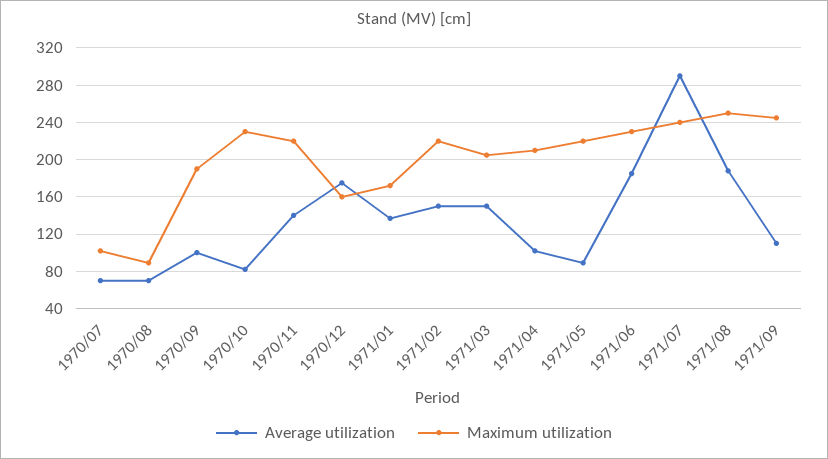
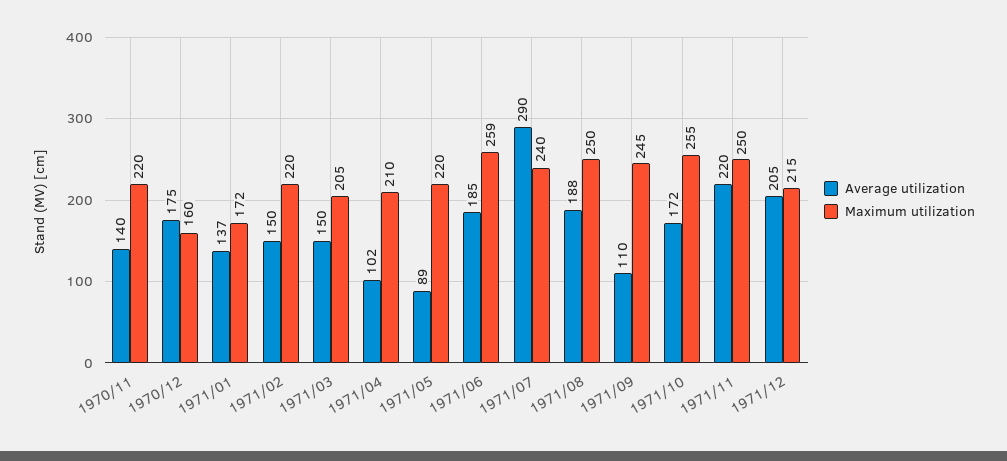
Average utilization, 1970/07: 70 -> none
Maximum utilization, 1970/07: 100 -> none
Average utilization, 1970/08: 70 -> none
Maximum utilization, 1970/08: 90 -> none
Average utilization, 1970/09: 100 -> none
Maximum utilization, 1970/09: 190 -> none
Average utilization, 1970/10: 80 -> none
Maximum utilization, 1970/10: 230 -> none
Maximum utilization, 1971/06: 230 -> 259
Average utilization, 1971/10: none -> 172
Maximum utilization, 1971/10: none -> 255
Average utilization, 1971/11: none -> 220
Maximum utilization, 1971/11: none -> 250
Average utilization, 1971/12: none -> 205
Maximum utilization, 1971/12: none -> 215

